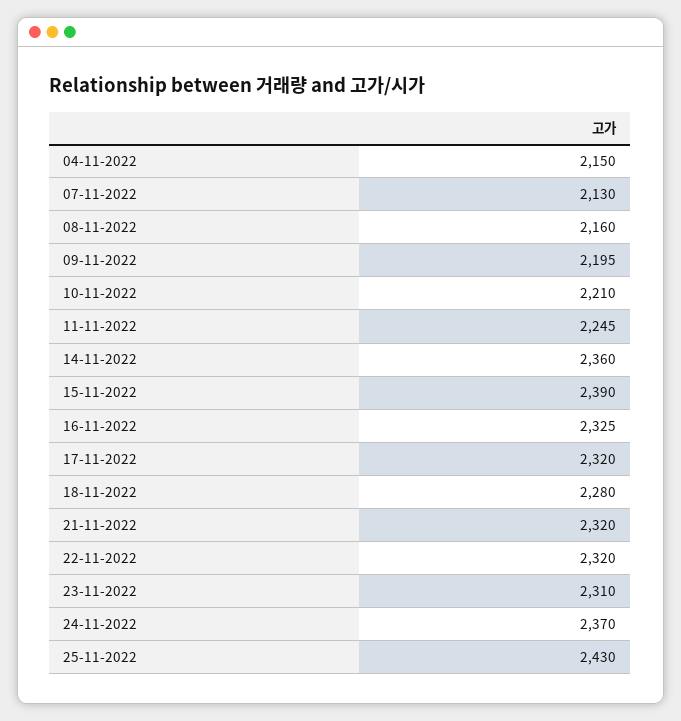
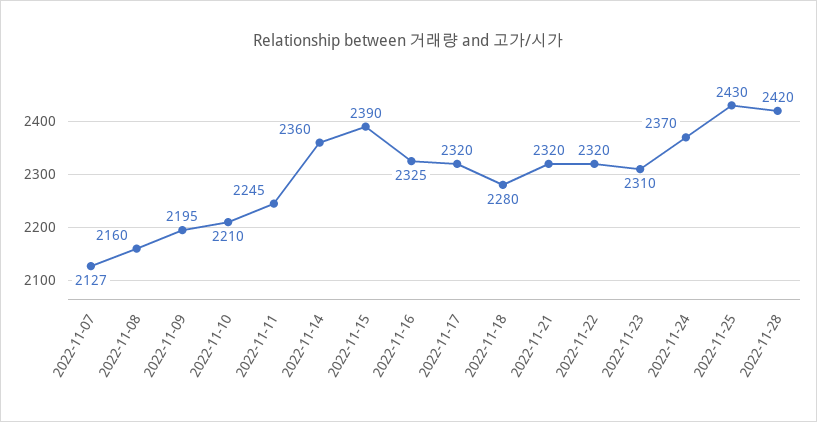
04-11-2022: 2150 -> none
07-11-2022: 2130 -> 2127
2022-11-28: none -> 2420

